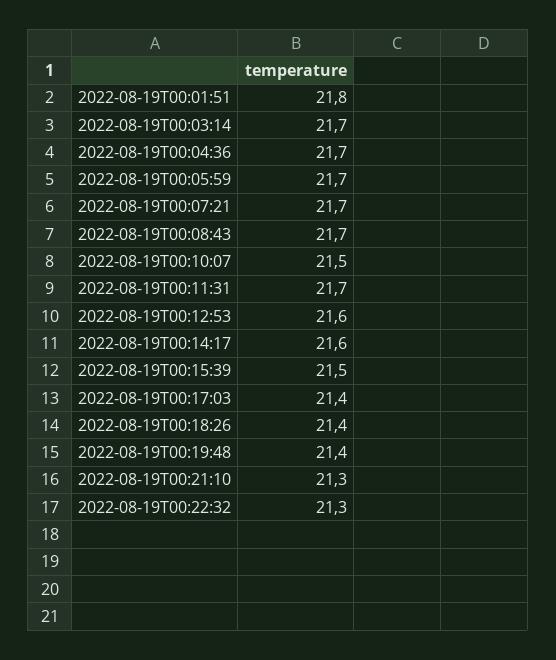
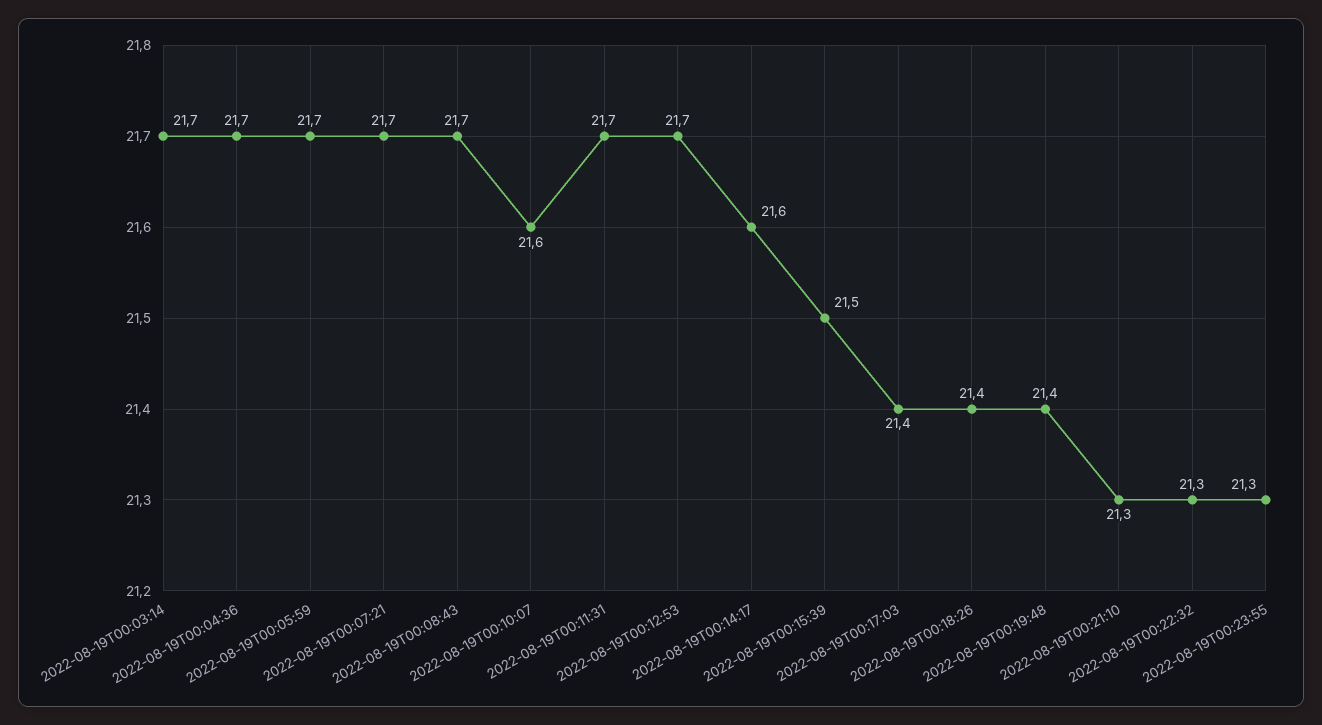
2022-08-19T00:01:51: 21.8 -> none
2022-08-19T00:10:07: 21.5 -> 21.6
2022-08-19T00:12:53: 21.6 -> 21.7
2022-08-19T00:23:55: none -> 21.3

